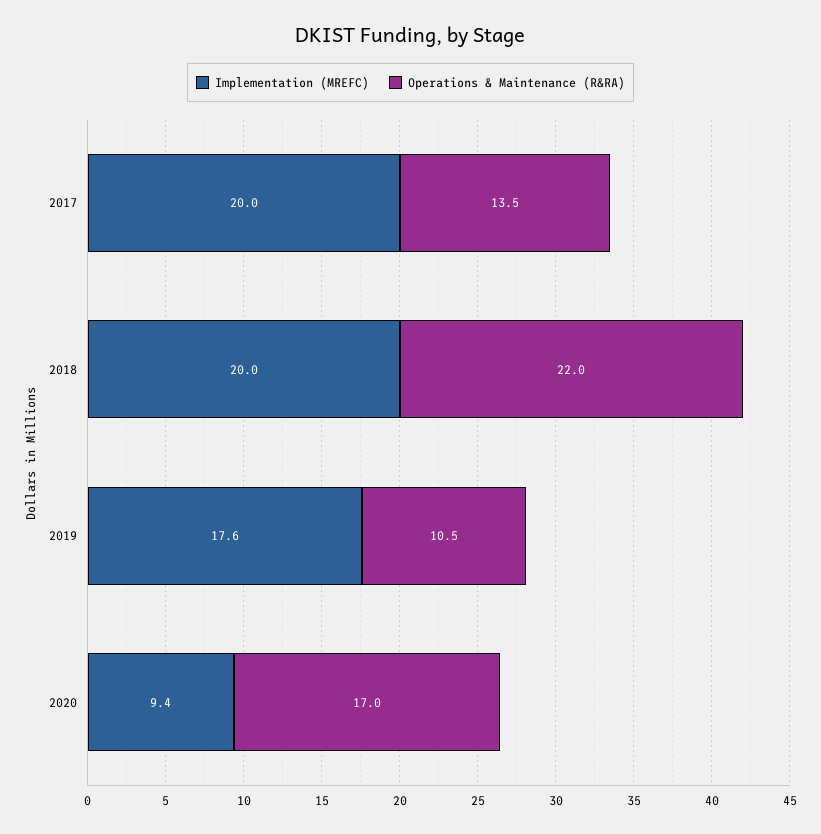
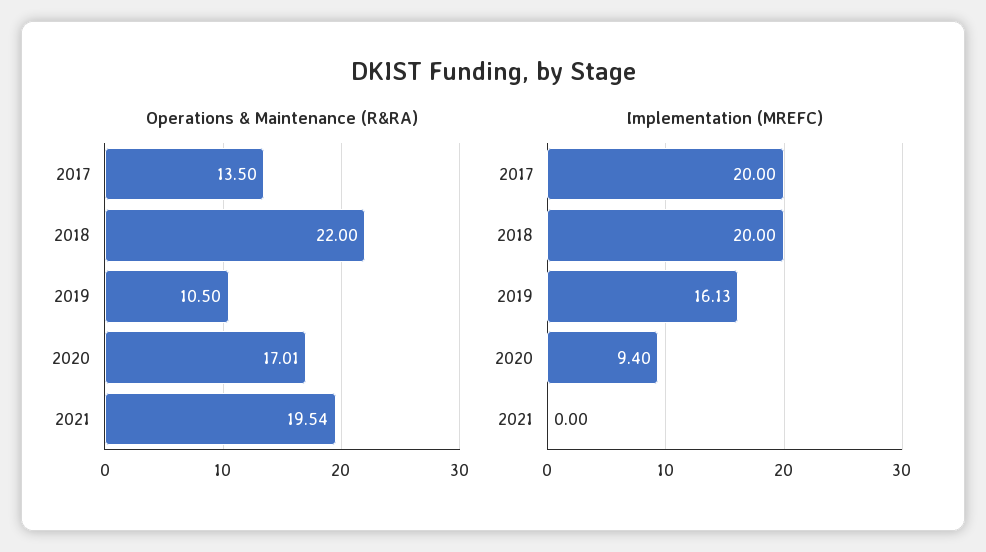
Implementation (MREFC), 2019: 17.6 -> 16.13
Operations & Maintenance (R&RA), 2021: none -> 19.54
Implementation (MREFC), 2021: none -> 0

